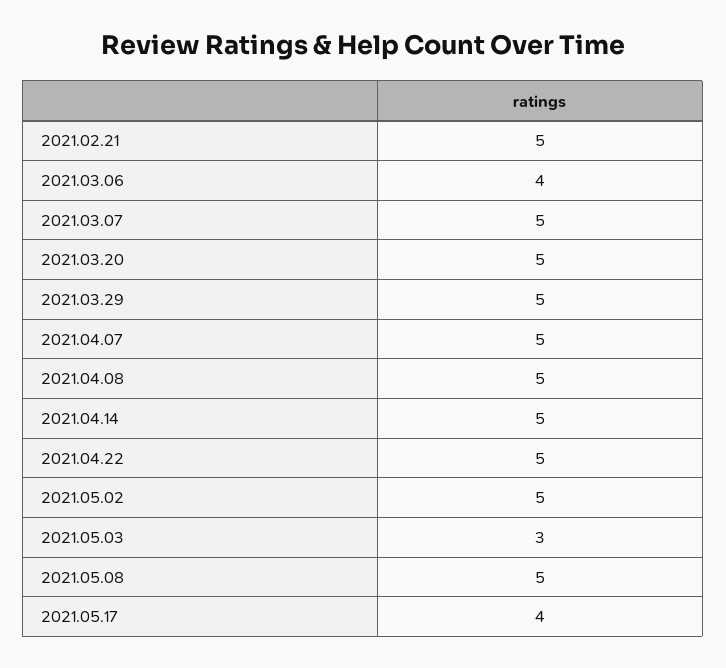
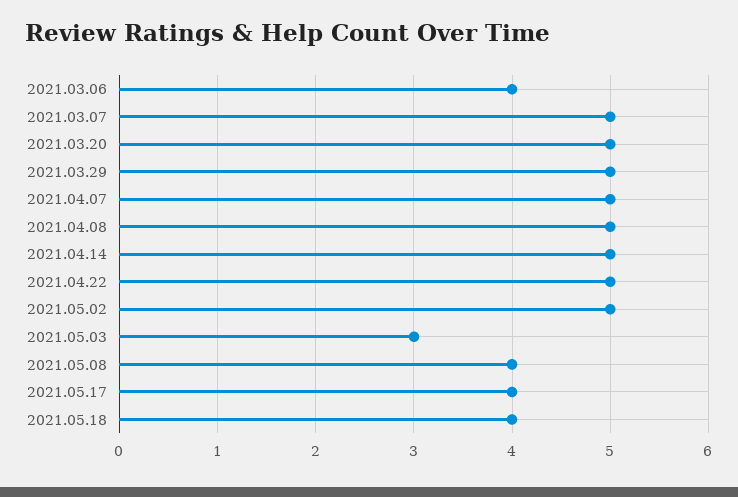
2021.02.21: 5 -> none
2021.05.08: 5 -> 4
2021.05.18: none -> 4

